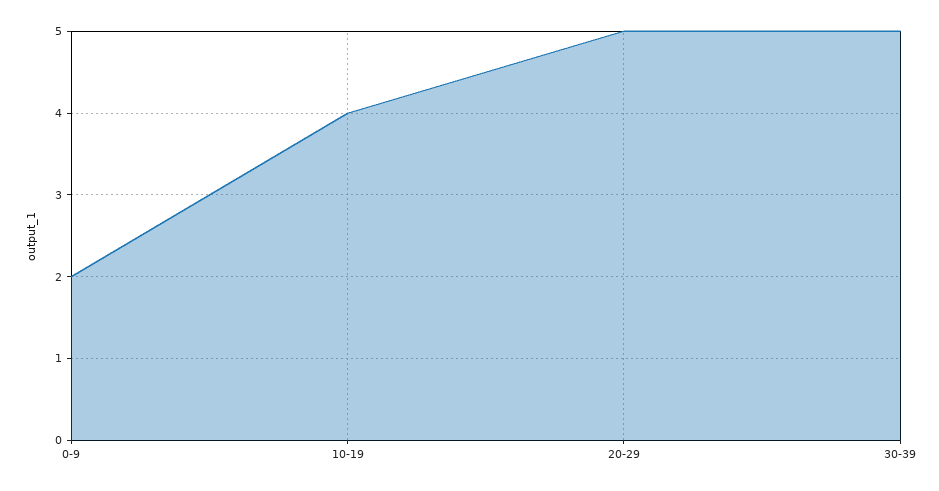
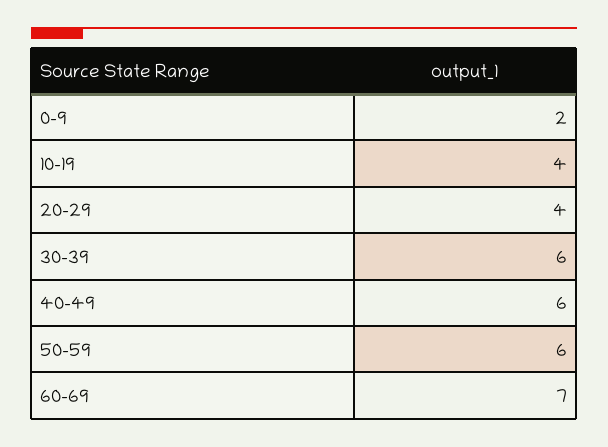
20-29: 5 -> 4
30-39: 5 -> 6
40-49: none -> 6
50-59: none -> 6
60-69: none -> 7

